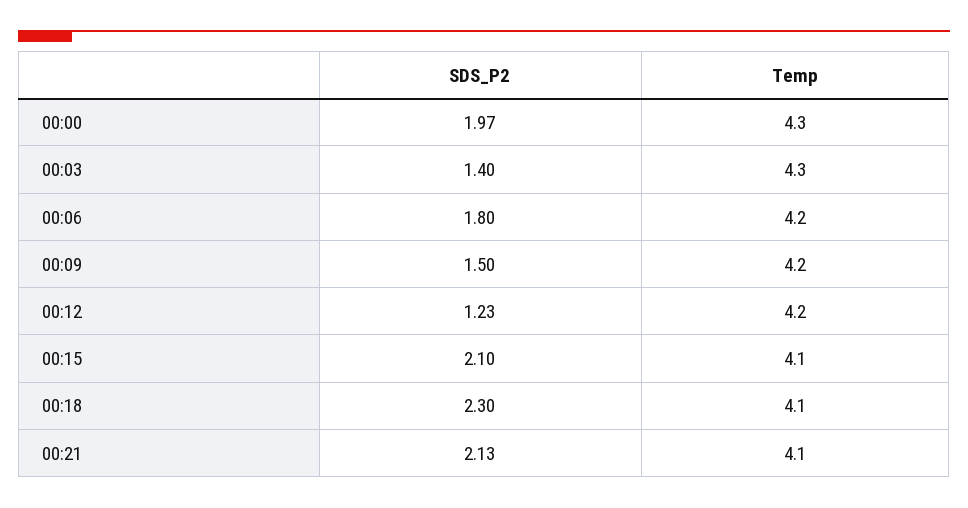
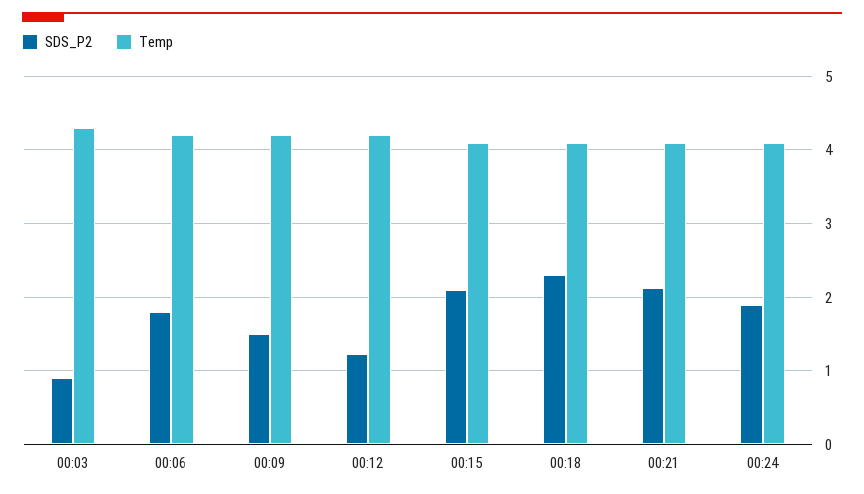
SDS_P2, 00:00: 1.97 -> none
Temp, 00:00: 4.3 -> none
SDS_P2, 00:03: 1.4 -> 0.9
SDS_P2, 00:24: none -> 1.9
Temp, 00:24: none -> 4.1

